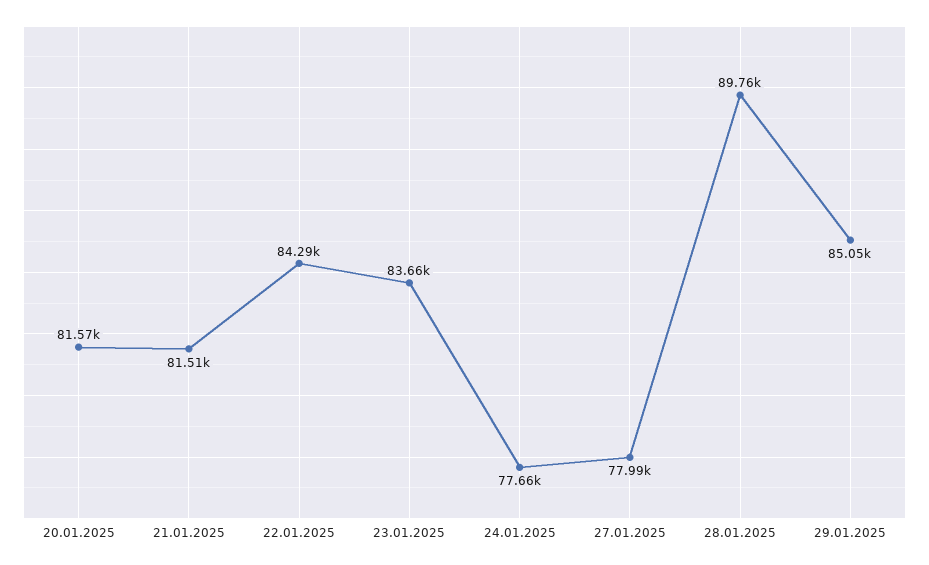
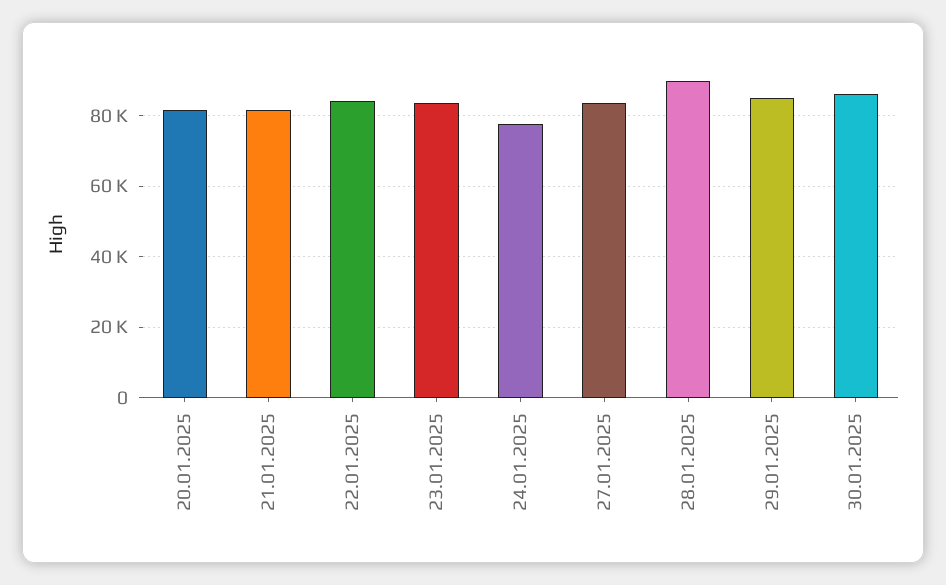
27.01.2025: 77990 -> 84000
30.01.2025: none -> 86000

